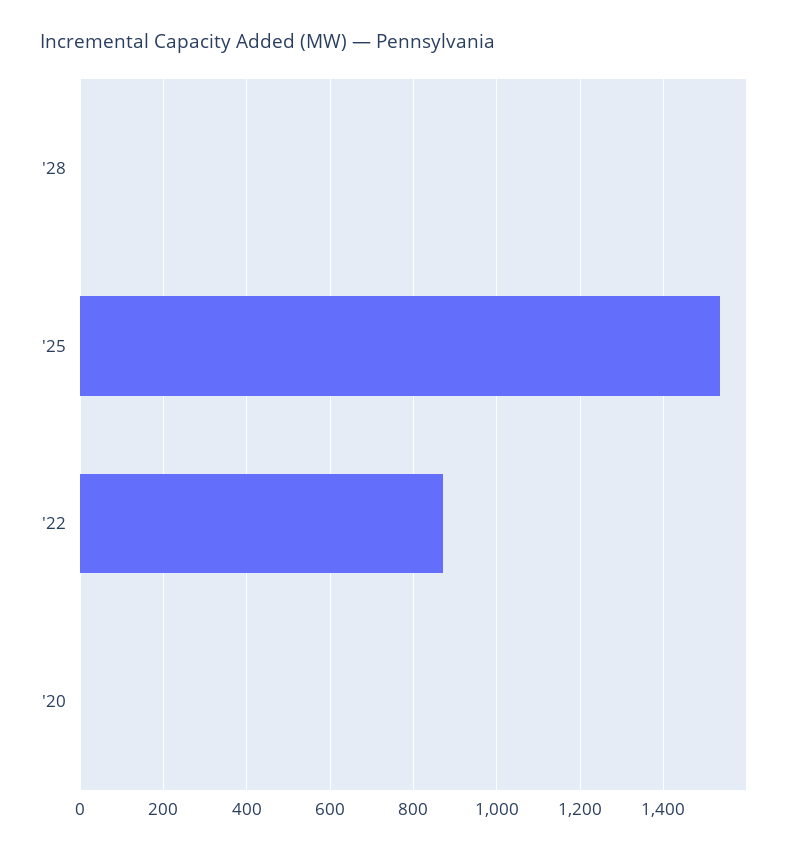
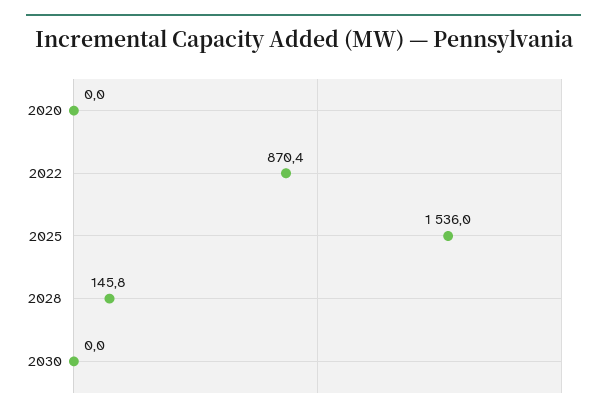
'28: 0 -> 145.8
2030: none -> 0

